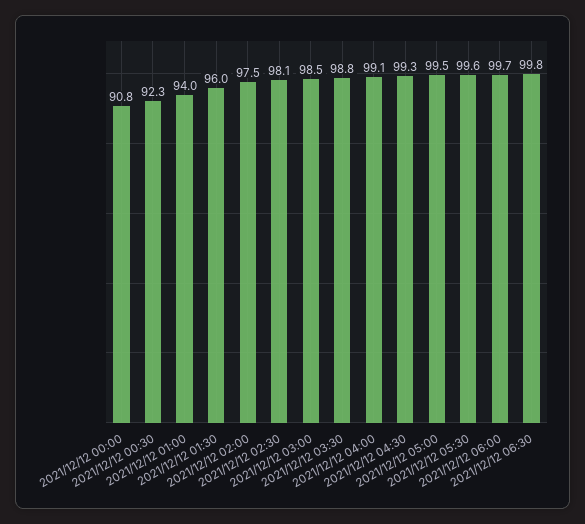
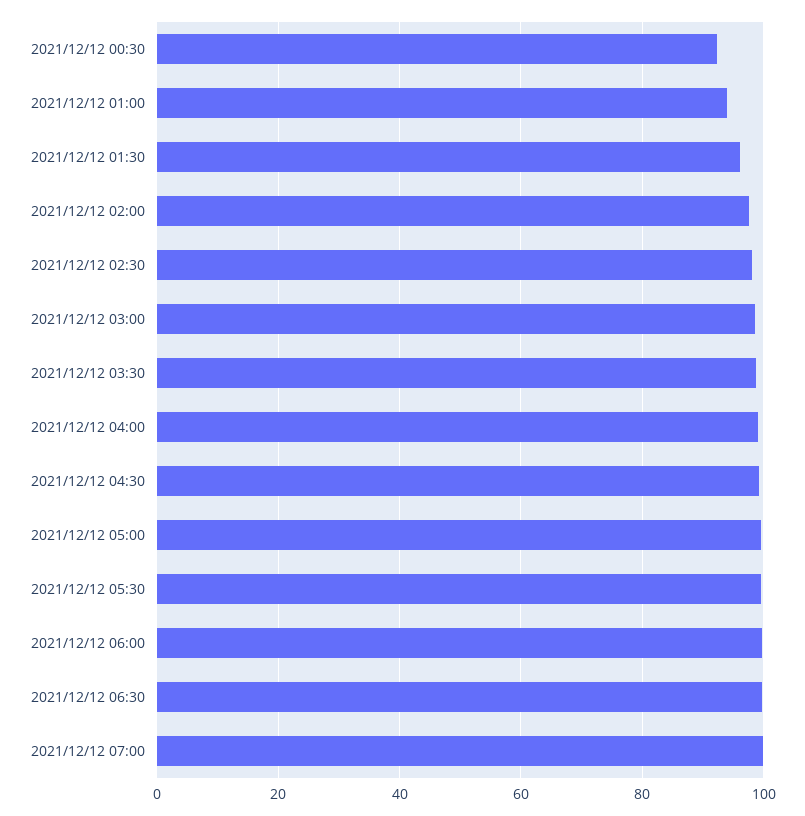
2021/12/12 00:00: 90.8 -> none
2021/12/12 07:00: none -> 100

